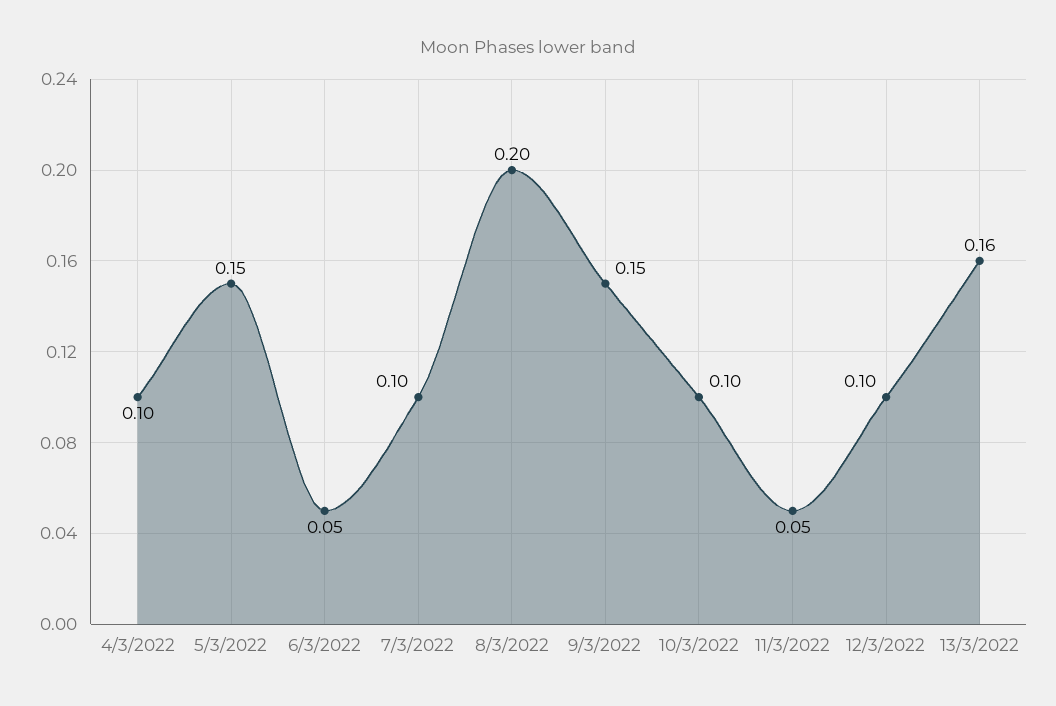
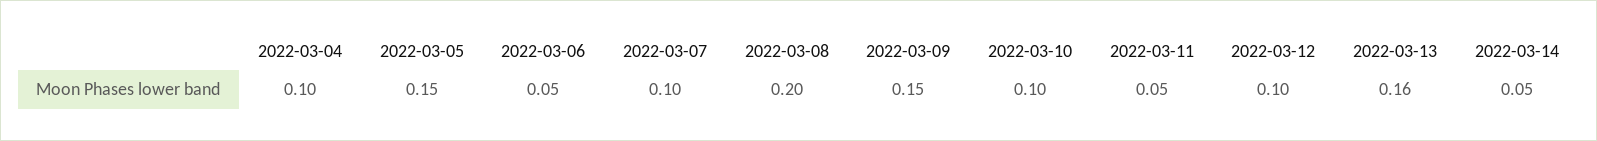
2022-03-14: none -> 0.05

